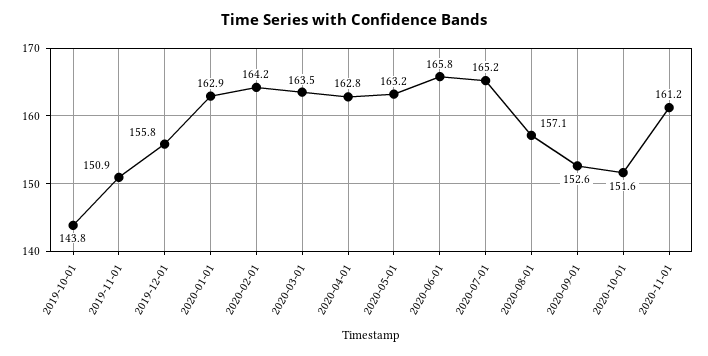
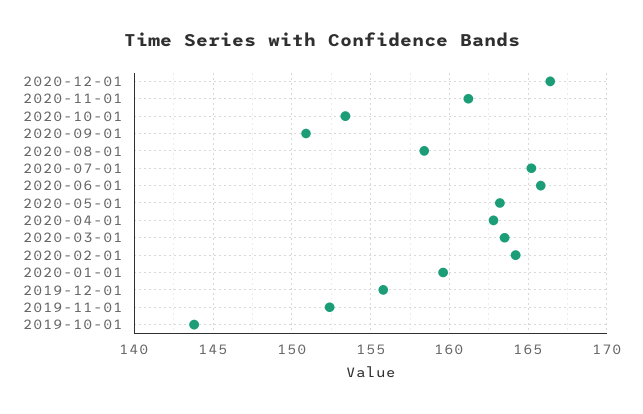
2019-11-01: 150.9 -> 152.5
2020-01-01: 162.9 -> 159.5
2020-08-01: 157.1 -> 158.5
2020-09-01: 152.6 -> 151
2020-10-01: 151.6 -> 153.5
2020-12-01: none -> 166.5

